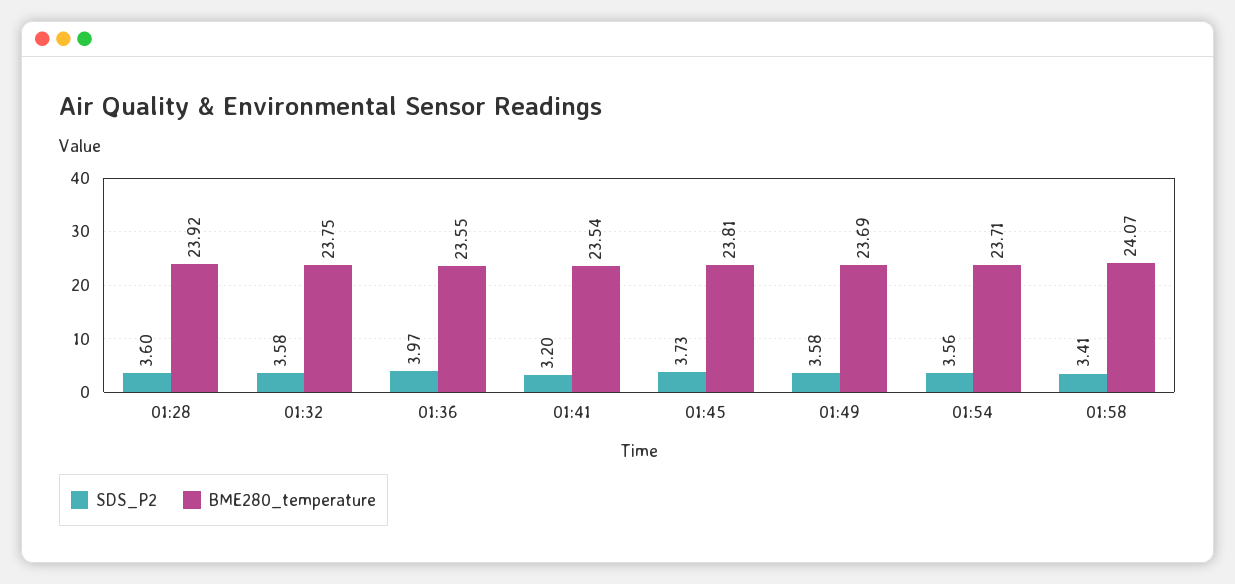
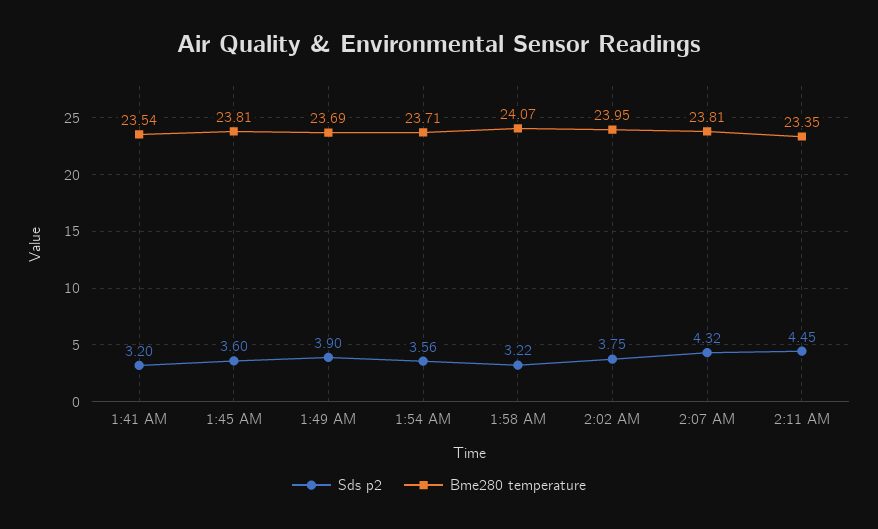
SDS_P2, 01:28: 3.6 -> none
BME280_temperature, 01:28: 23.92 -> none
SDS_P2, 01:32: 3.58 -> none
BME280_temperature, 01:32: 23.75 -> none
SDS_P2, 01:36: 3.97 -> none
BME280_temperature, 01:36: 23.55 -> none
SDS_P2, 01:45: 3.73 -> 3.6
SDS_P2, 01:49: 3.58 -> 3.9
SDS_P2, 01:58: 3.41 -> 3.22
SDS_P2, 2:02 AM: none -> 3.75
BME280_temperature, 2:02 AM: none -> 23.95
SDS_P2, 2:07 AM: none -> 4.32
BME280_temperature, 2:07 AM: none -> 23.81
SDS_P2, 2:11 AM: none -> 4.45
BME280_temperature, 2:11 AM: none -> 23.35

